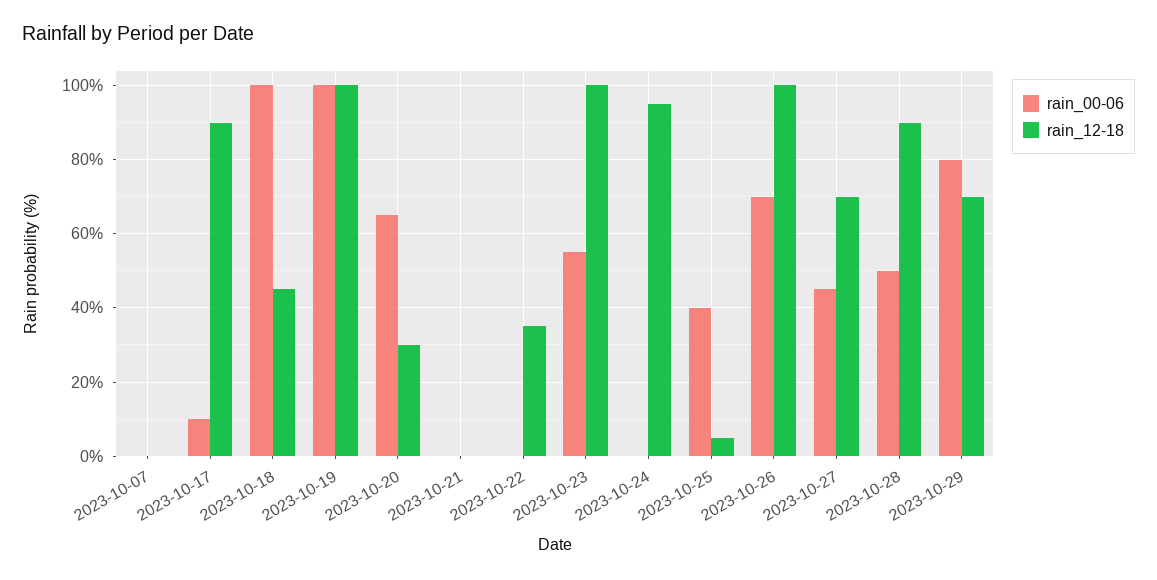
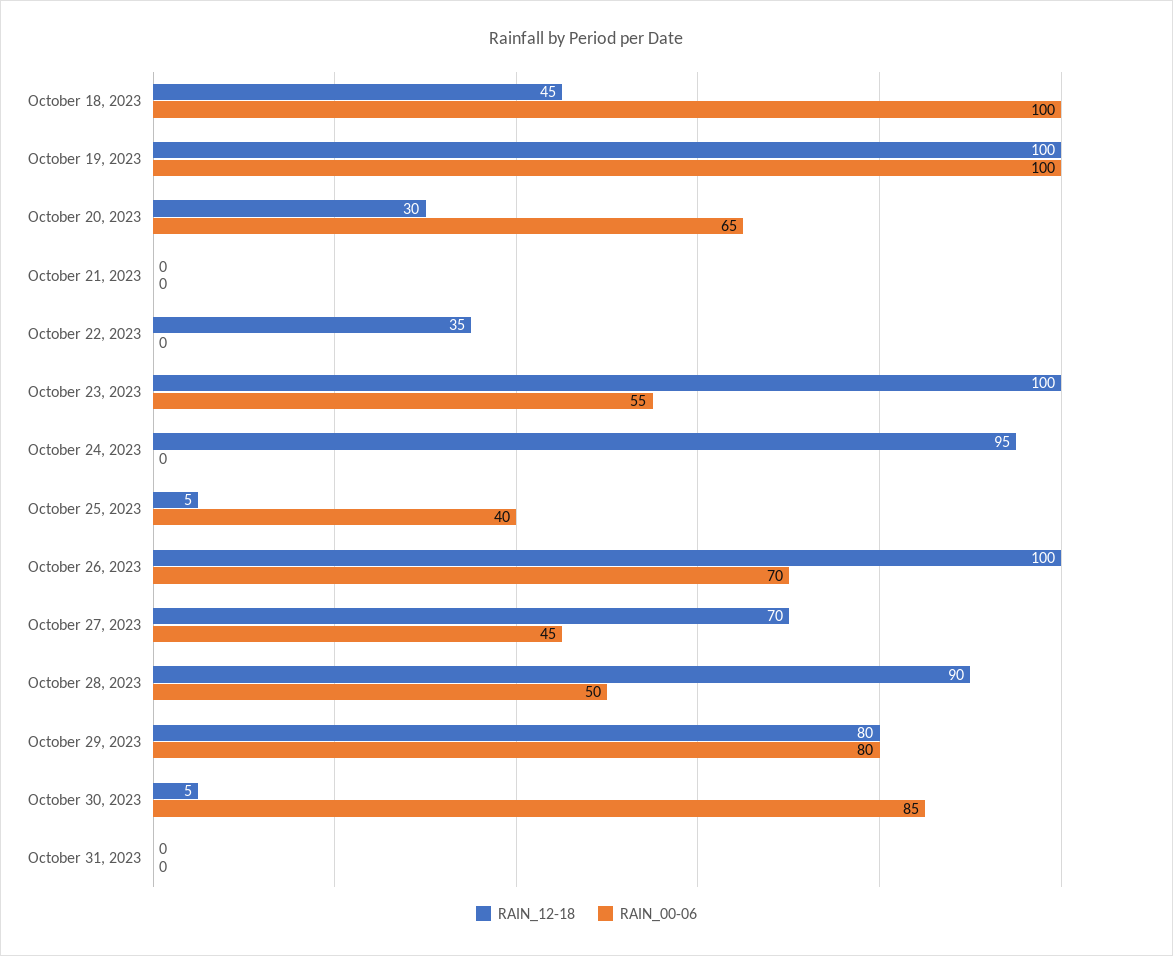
rain_00-06, 2023-10-07: 0 -> none
rain_12-18, 2023-10-07: 0 -> none
rain_00-06, 2023-10-17: 10 -> none
rain_12-18, 2023-10-17: 90 -> none
rain_12-18, 2023-10-29: 70 -> 80
rain_12-18, October 30, 2023: none -> 5
rain_00-06, October 30, 2023: none -> 85
rain_12-18, October 31, 2023: none -> 0
rain_00-06, October 31, 2023: none -> 0

